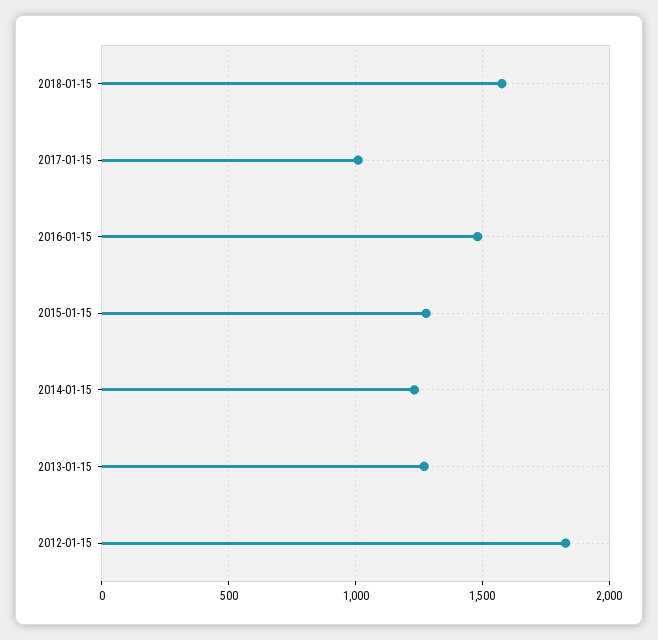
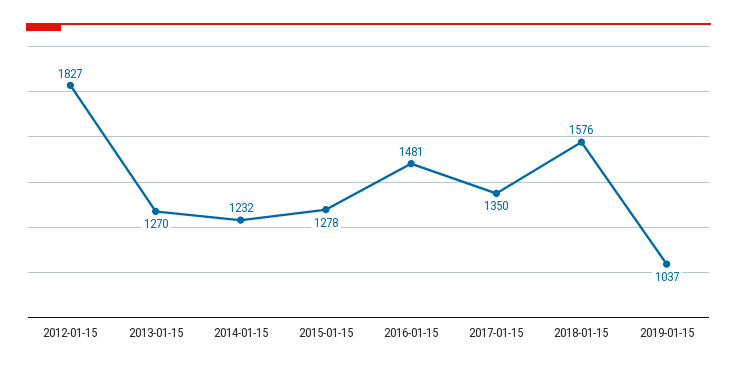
2017-01-15: 1000 -> 1350
2019-01-15: none -> 1037

